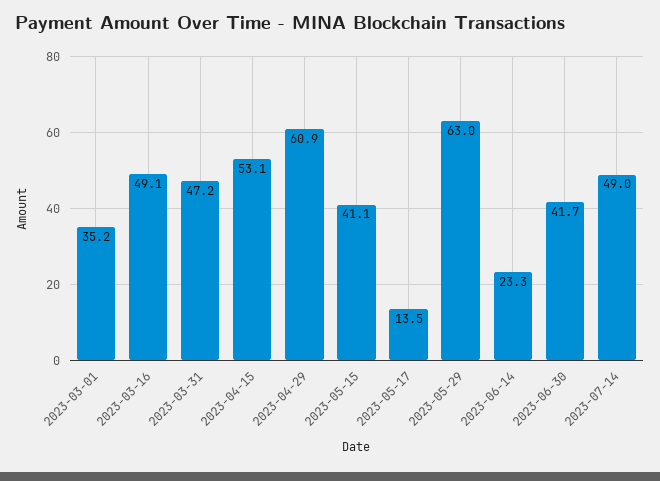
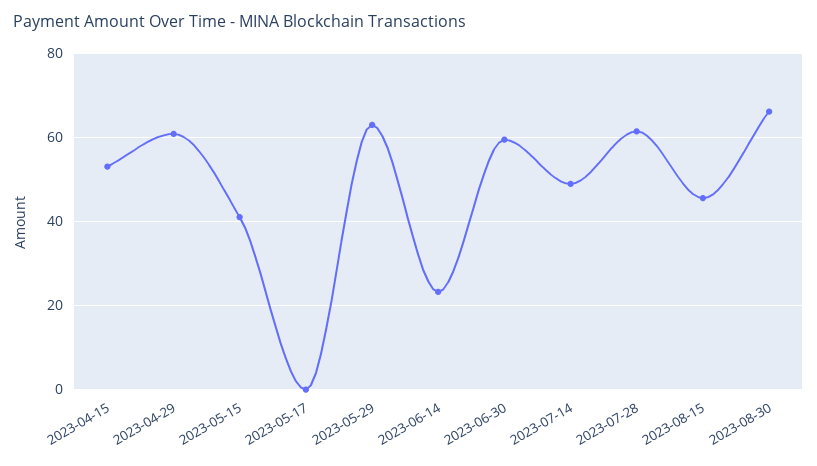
2023-03-01: 35.2 -> none
2023-03-16: 49.1 -> none
2023-03-31: 47.2 -> none
2023-05-17: 13.5 -> 0
2023-06-30: 41.7 -> 60
2023-07-28: none -> 62
2023-08-15: none -> 46
2023-08-30: none -> 66

